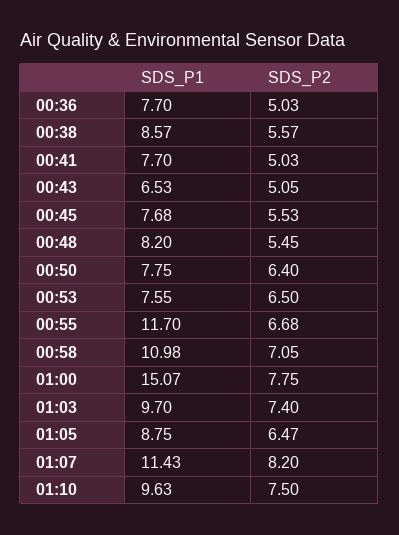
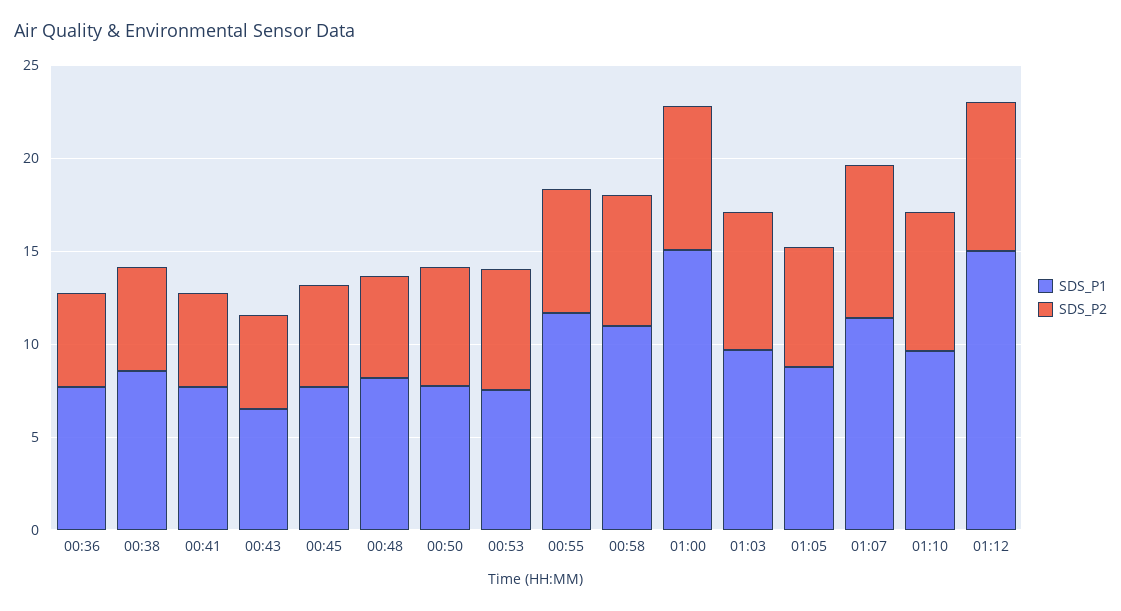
SDS_P1, 01:12: none -> 15
SDS_P2, 01:12: none -> 8

